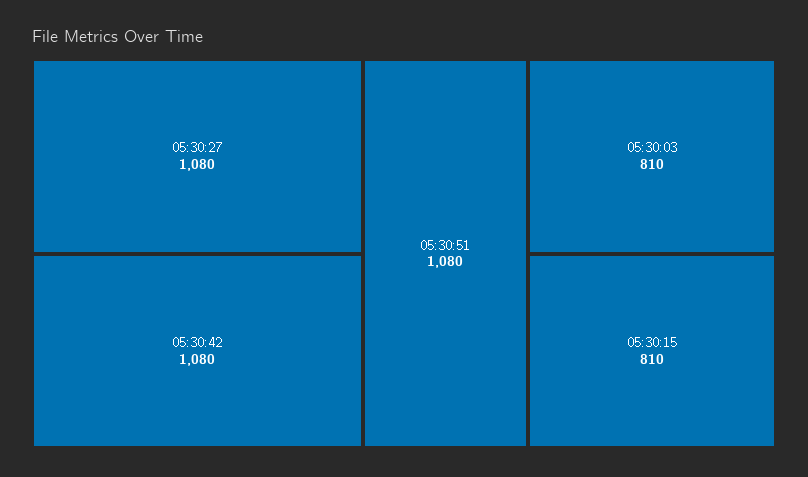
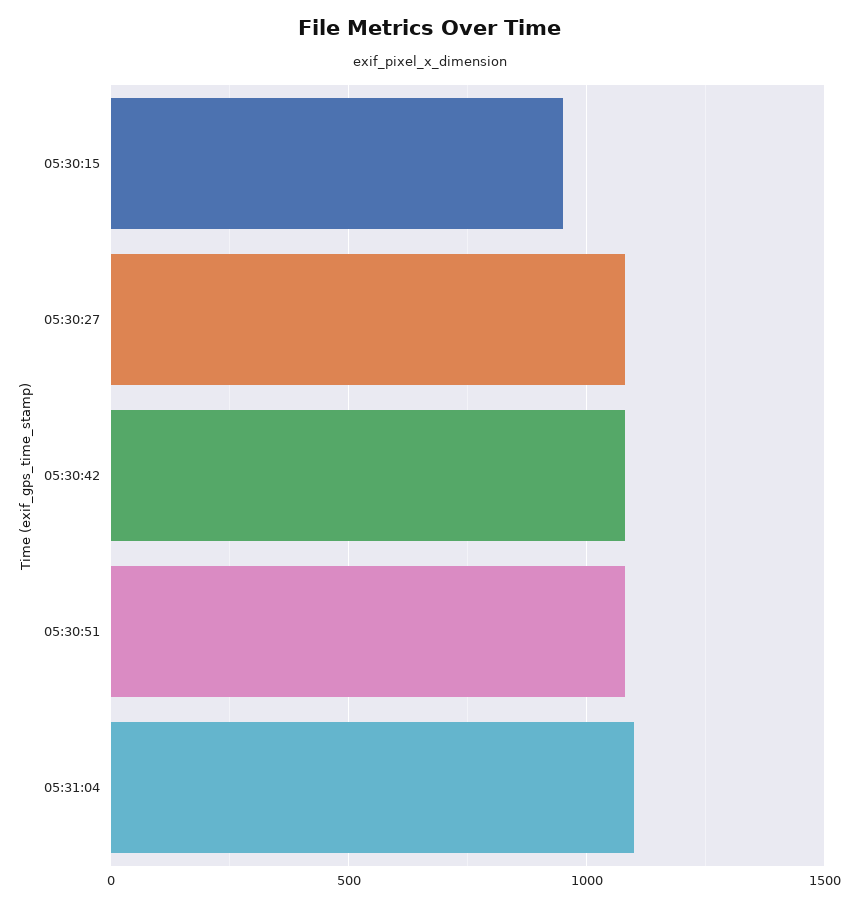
05:30:03: 810 -> none
05:30:15: 810 -> 950
05:31:04: none -> 1100

